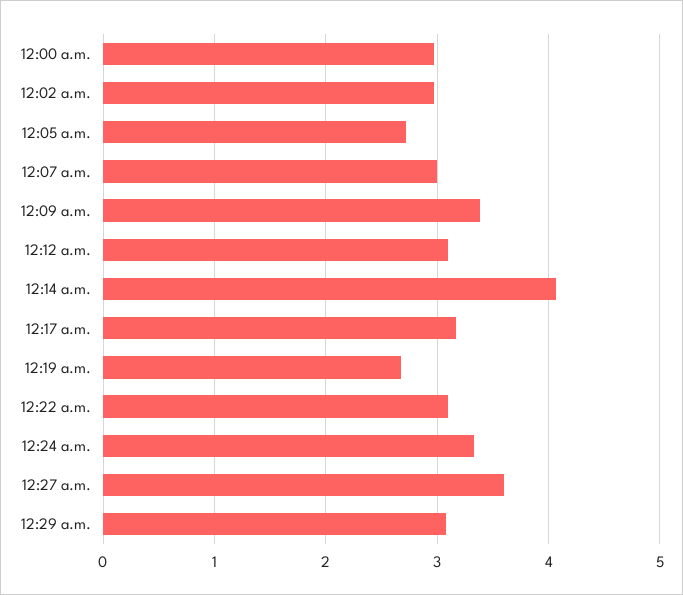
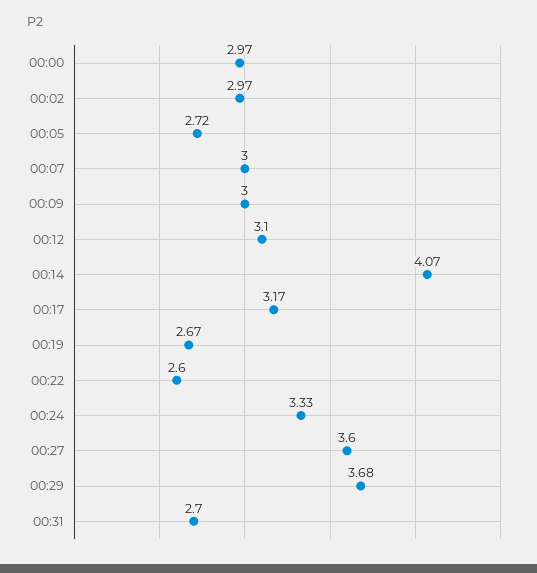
12:09 a.m.: 3.4 -> 3
12:22 a.m.: 3.1 -> 2.6
12:29 a.m.: 3.1 -> 3.68
00:31: none -> 2.7

